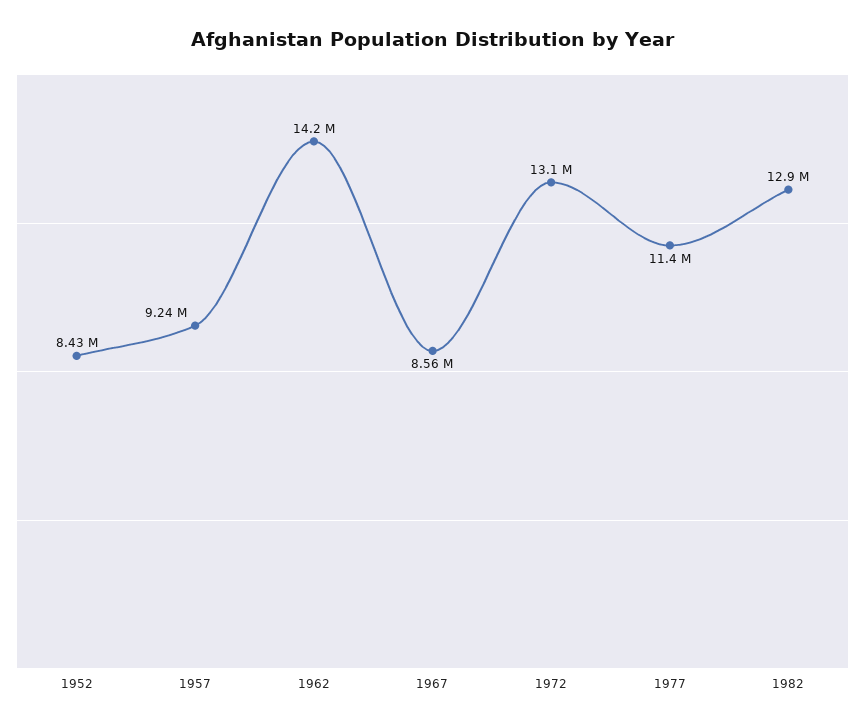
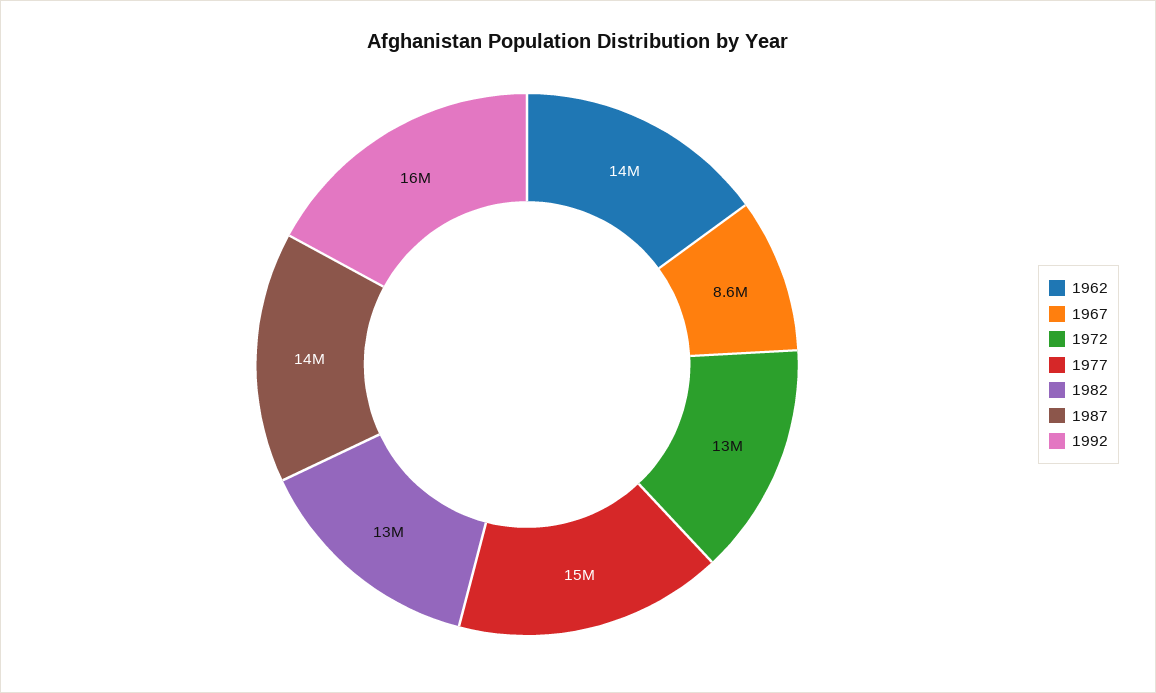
1952: 8430000 -> none
1957: 9240000 -> none
1977: 11400000 -> 15000000
1987: none -> 14000000
1992: none -> 16000000

